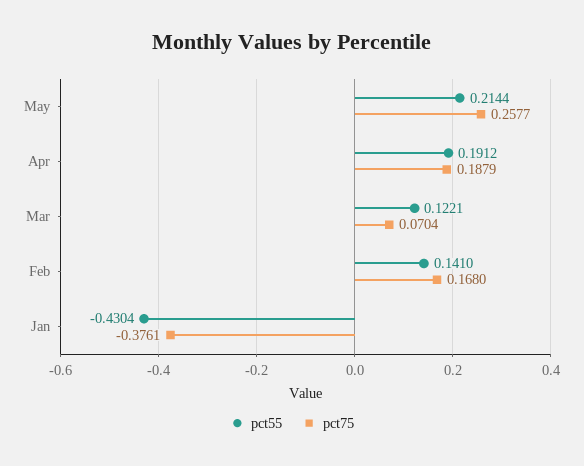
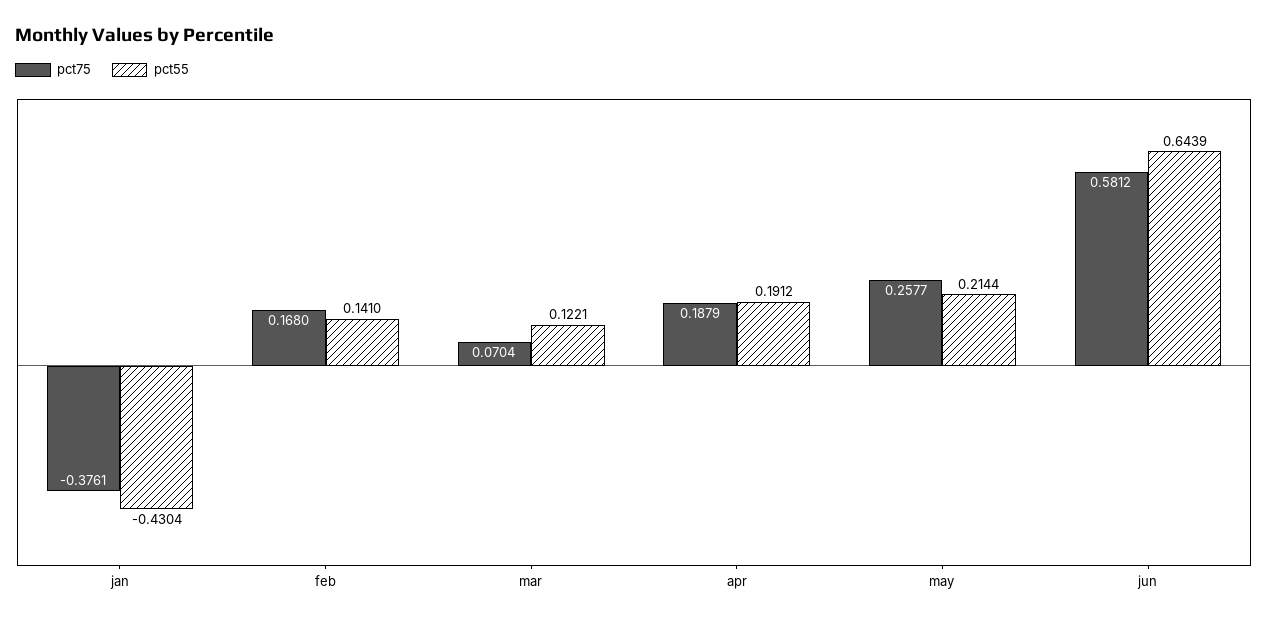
pct75, jun: none -> 0.5812
pct55, jun: none -> 0.6439

